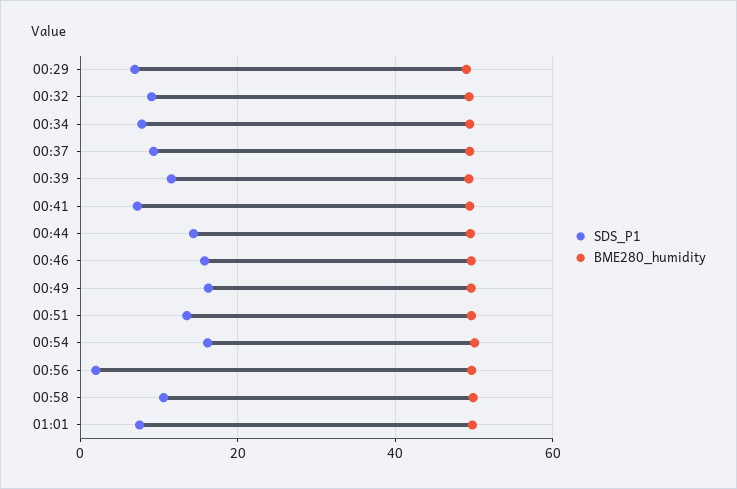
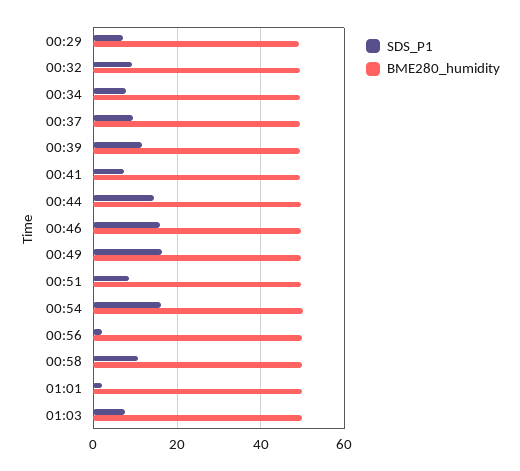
SDS_P1, 00:51: 14 -> 8
SDS_P1, 01:01: 8 -> 2
SDS_P1, 01:03: none -> 8
BME280_humidity, 01:03: none -> 50

